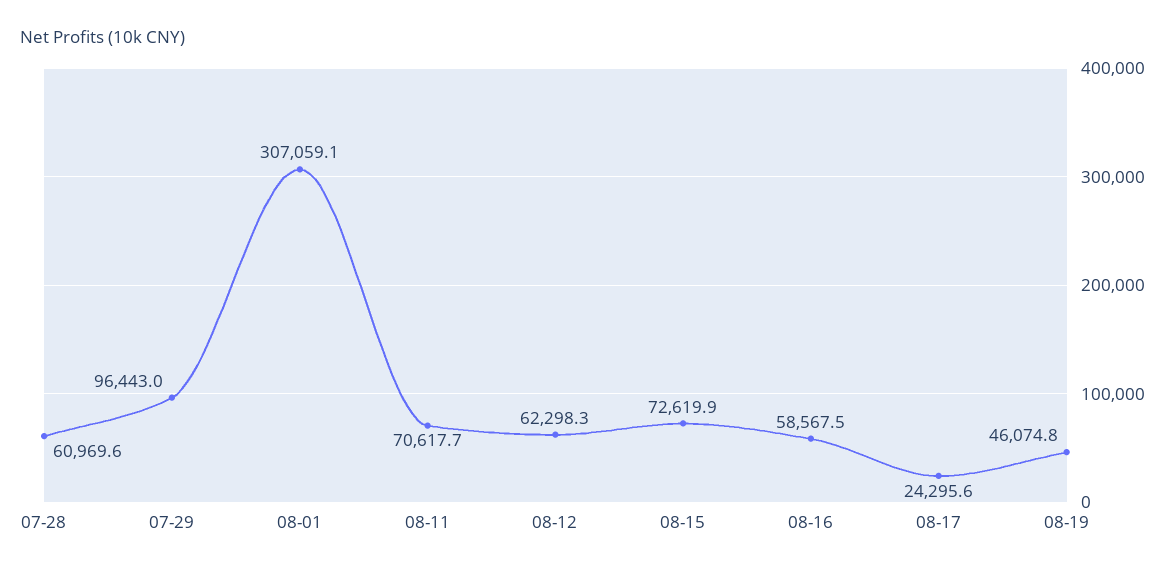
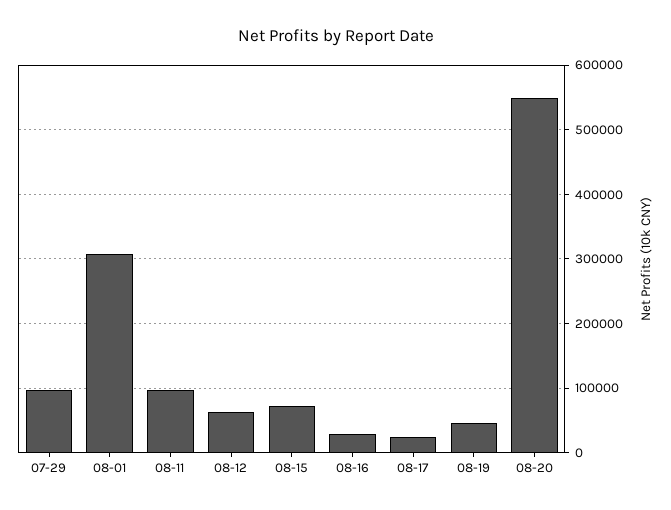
07-28: 60969.6 -> none
08-11: 70617.7 -> 100000
08-16: 58567.5 -> 30000
08-20: none -> 550000

